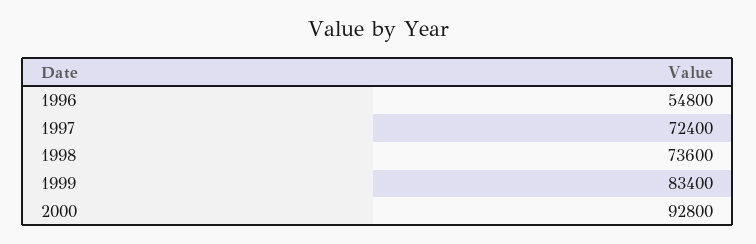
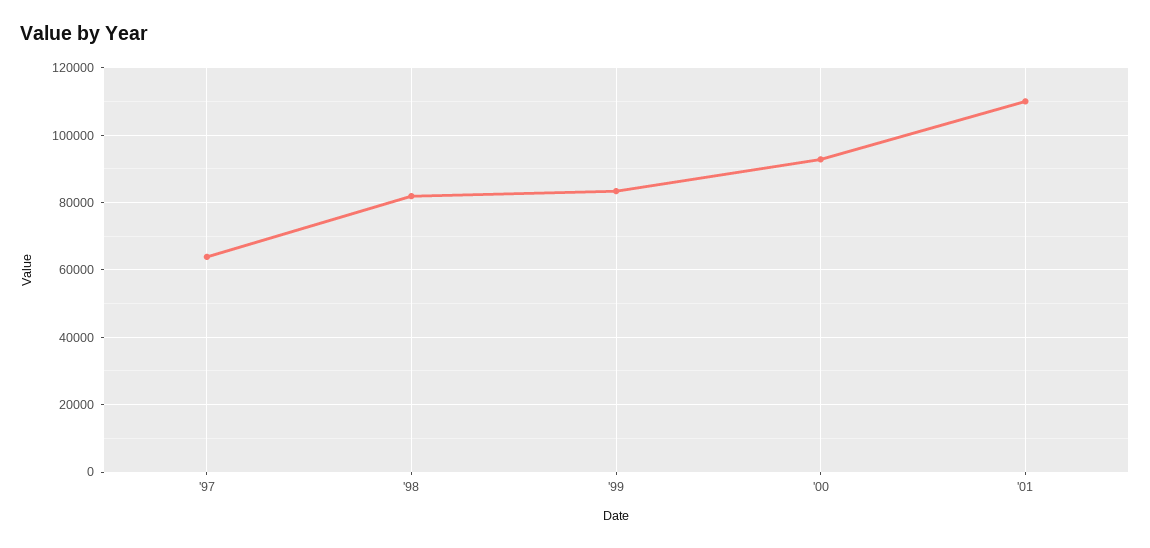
1996: 54800 -> none
1997: 72400 -> 64000
1998: 73600 -> 82000
'01: none -> 110000

